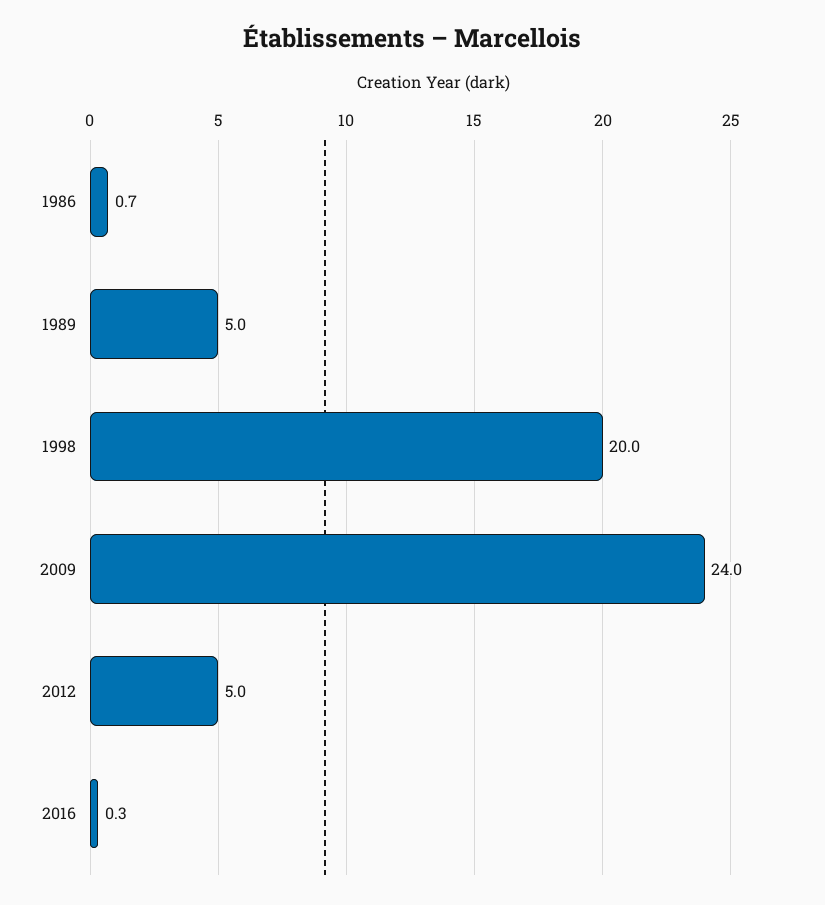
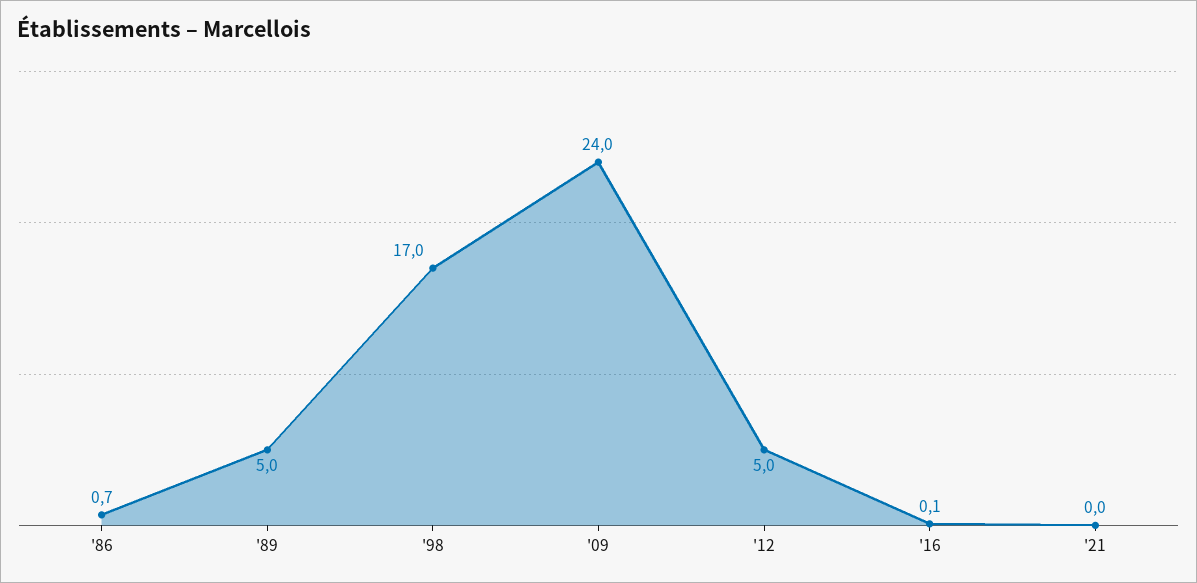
1998: 20 -> 17
2016: 0.3 -> 0.1
'21: none -> 0

